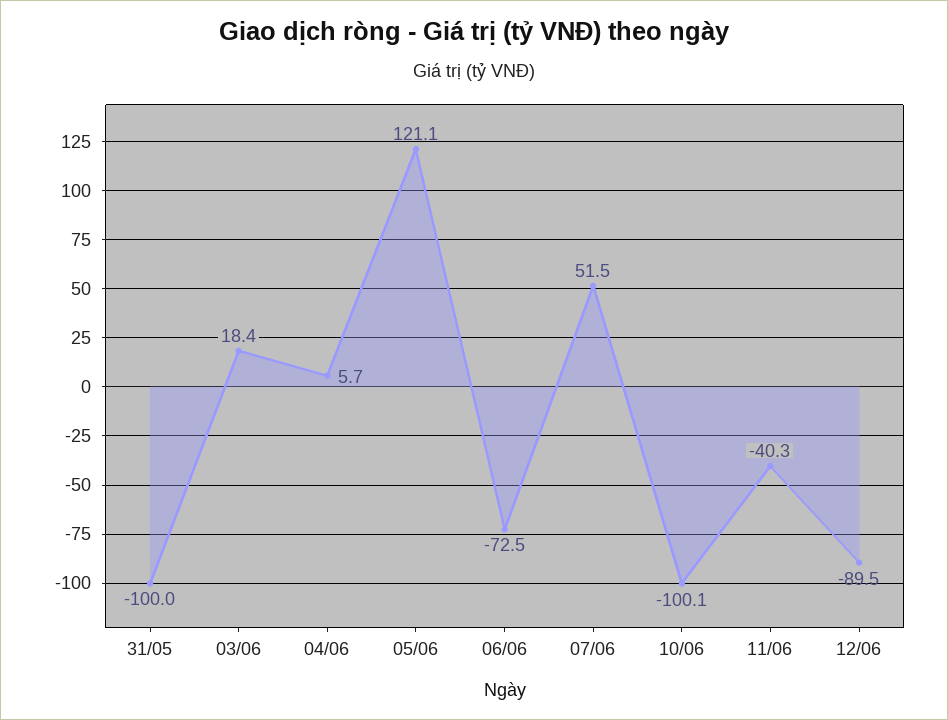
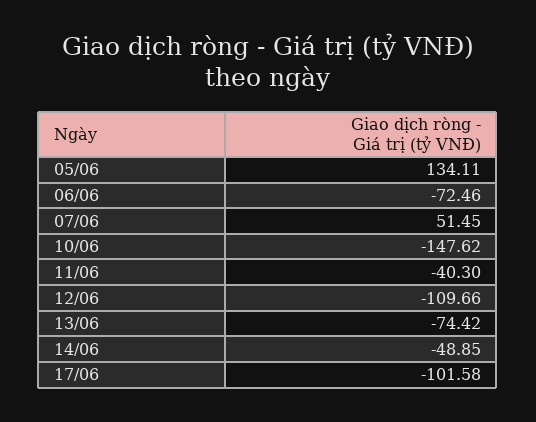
31/05: -100 -> none
03/06: 18.4 -> none
04/06: 5.7 -> none
05/06: 121.1 -> 134.11
10/06: -100.1 -> -147.62
12/06: -89.5 -> -109.66
13/06: none -> -74.42
14/06: none -> -48.85
17/06: none -> -101.58

